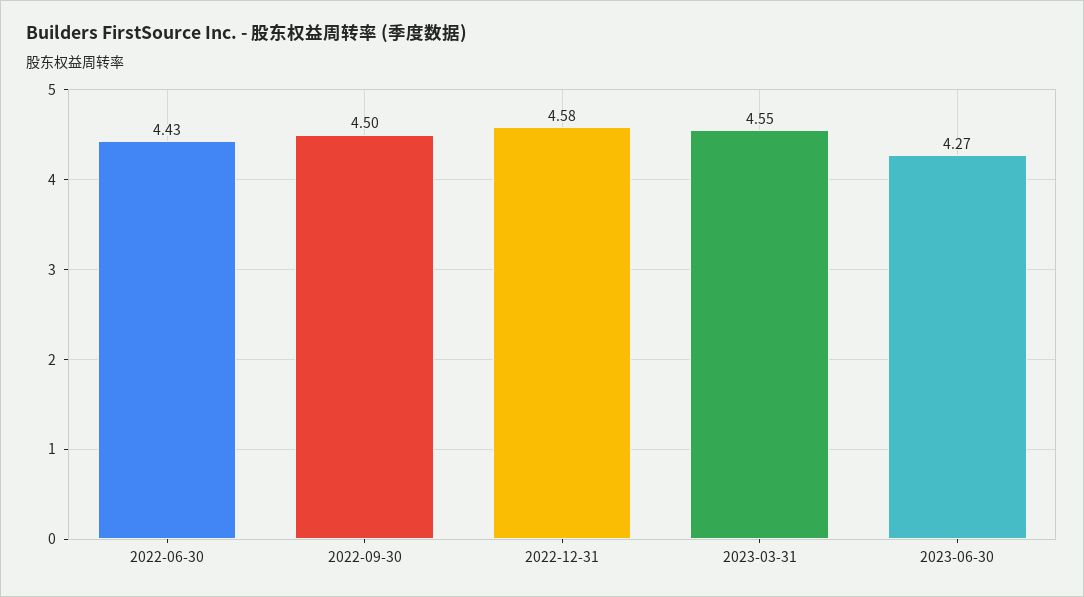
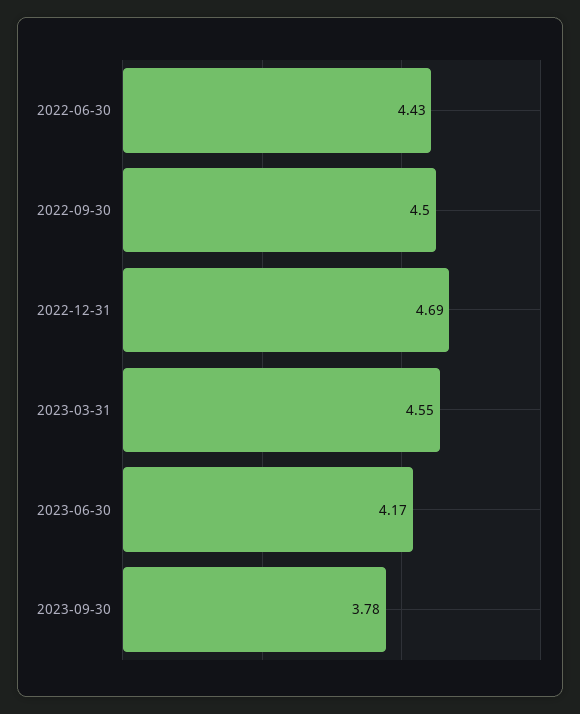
2022-12-31: 4.58 -> 4.69
2023-06-30: 4.27 -> 4.17
2023-09-30: none -> 3.78

